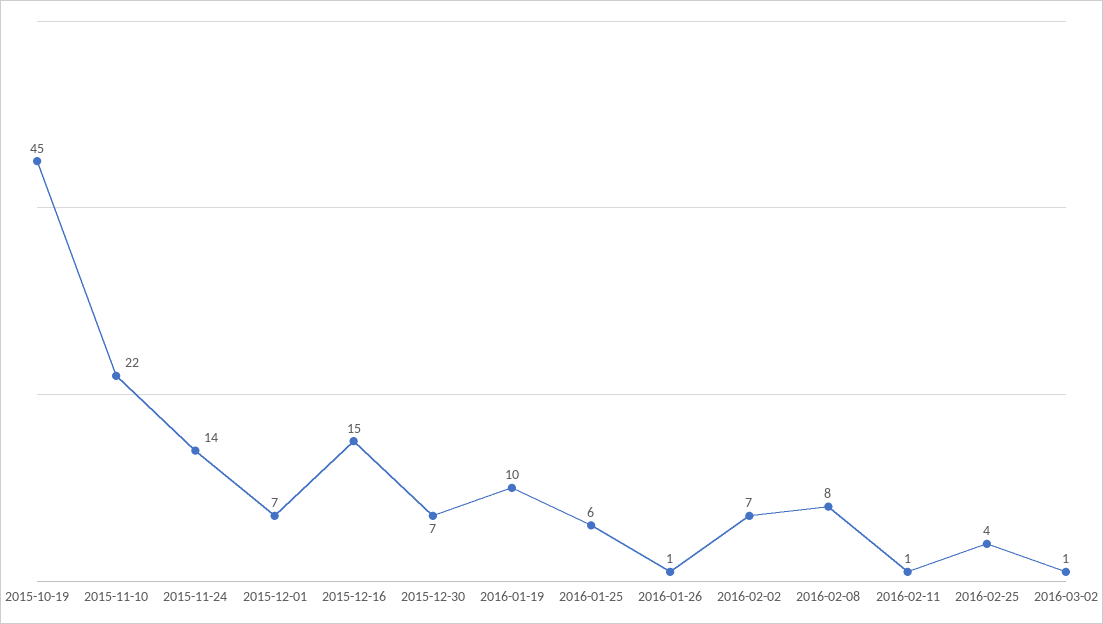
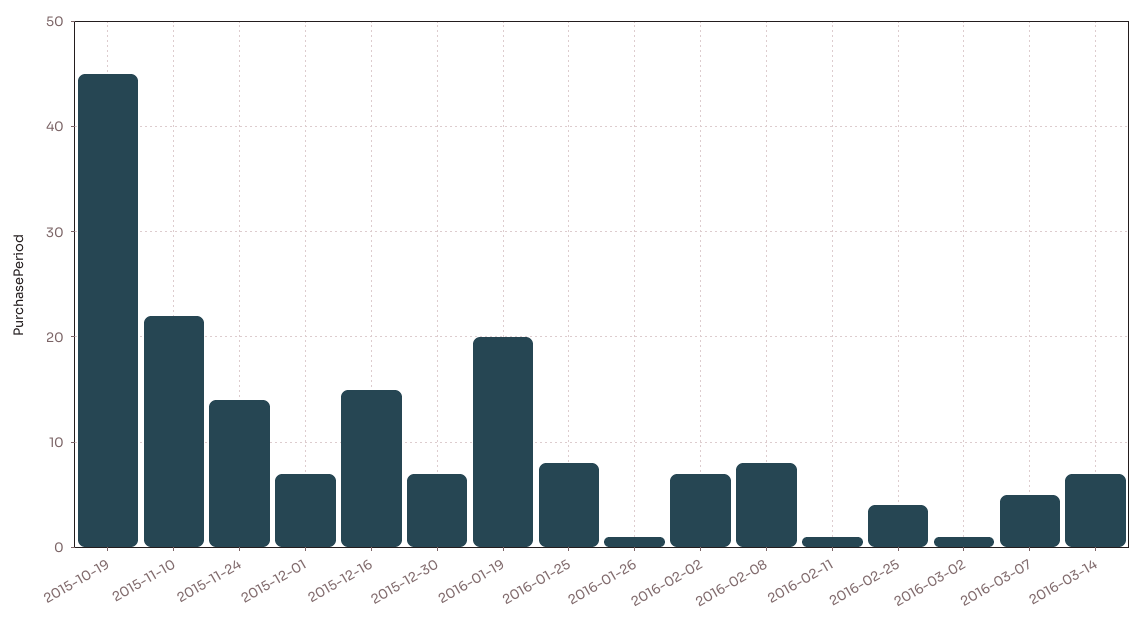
2016-01-19: 10 -> 20
2016-01-25: 6 -> 8
2016-03-07: none -> 5
2016-03-14: none -> 7

